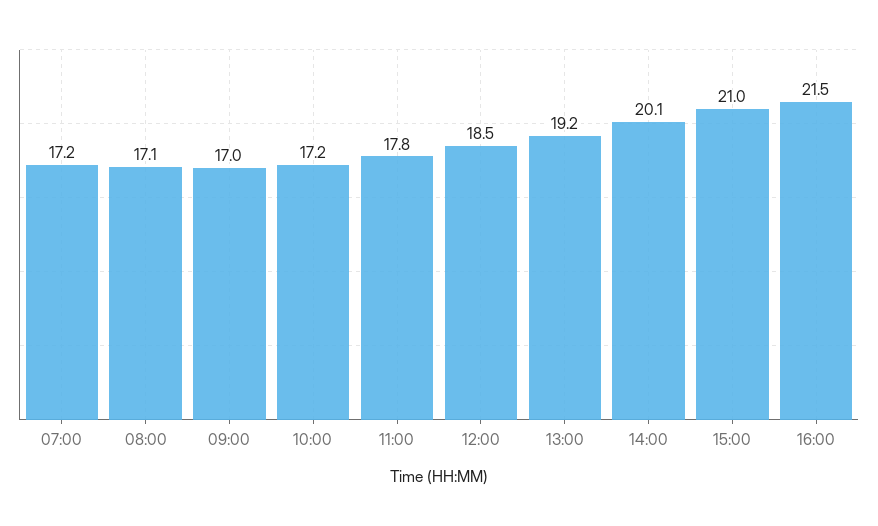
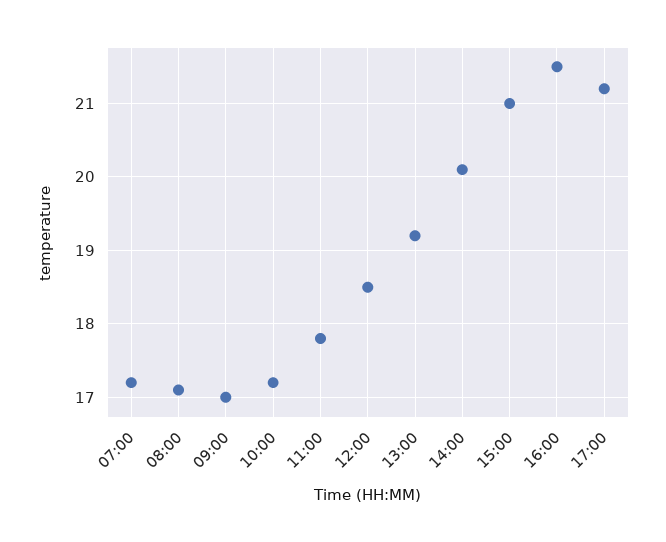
17:00: none -> 21.2

